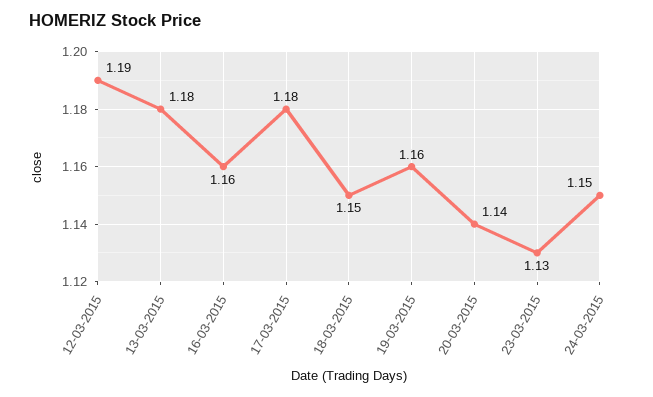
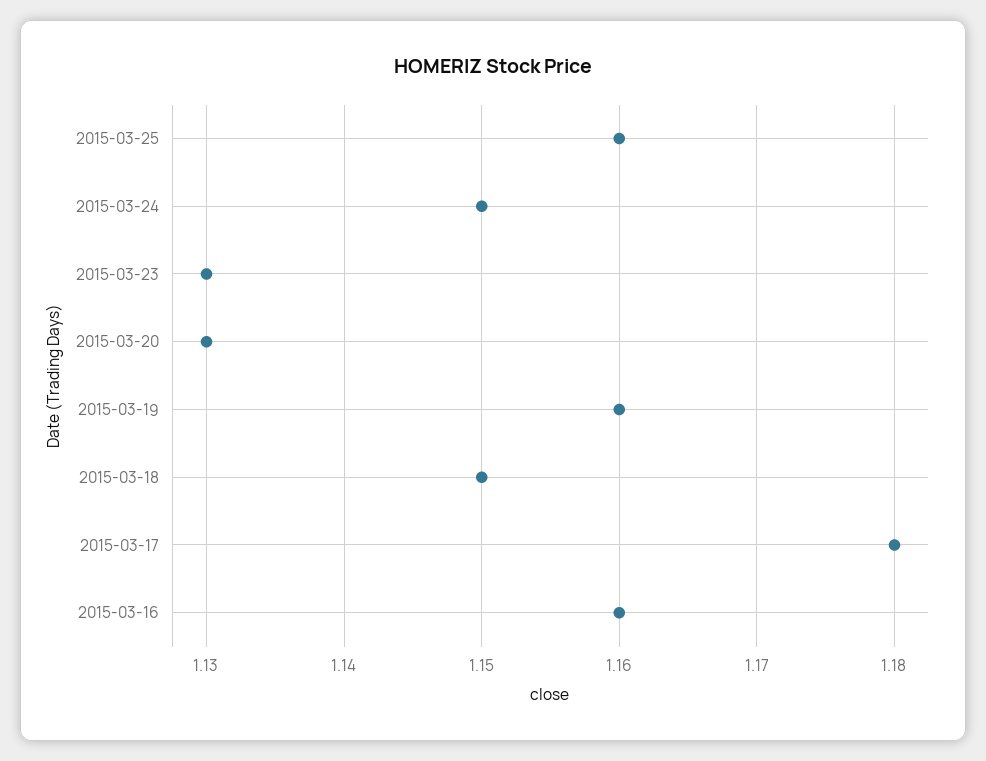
12-03-2015: 1.19 -> none
13-03-2015: 1.18 -> none
20-03-2015: 1.14 -> 1.13
2015-03-25: none -> 1.16

